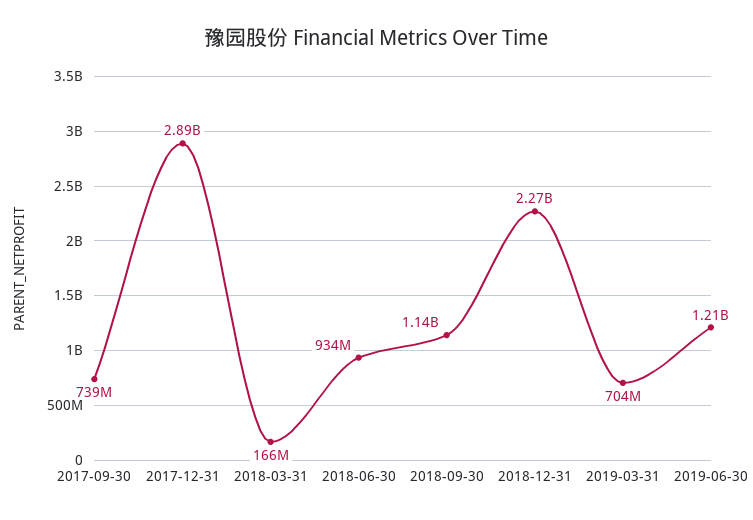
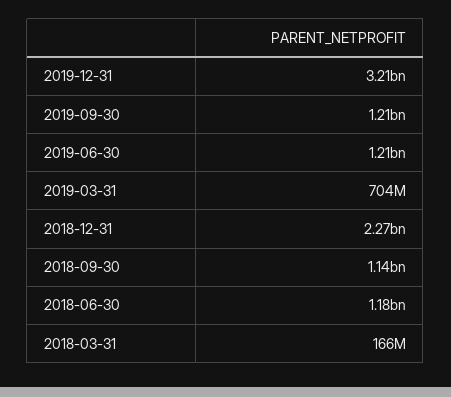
2017-09-30: 739000000 -> none
2017-12-31: 2890000000 -> none
2018-06-30: 934000000 -> 1180000000
2019-12-31: none -> 3210000000
2019-09-30: none -> 1210000000

